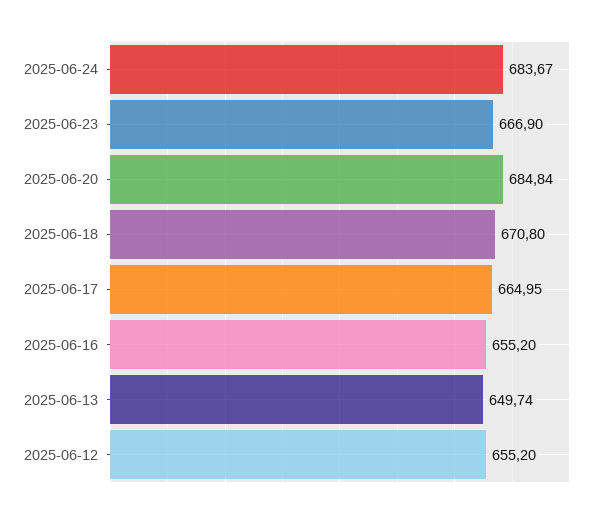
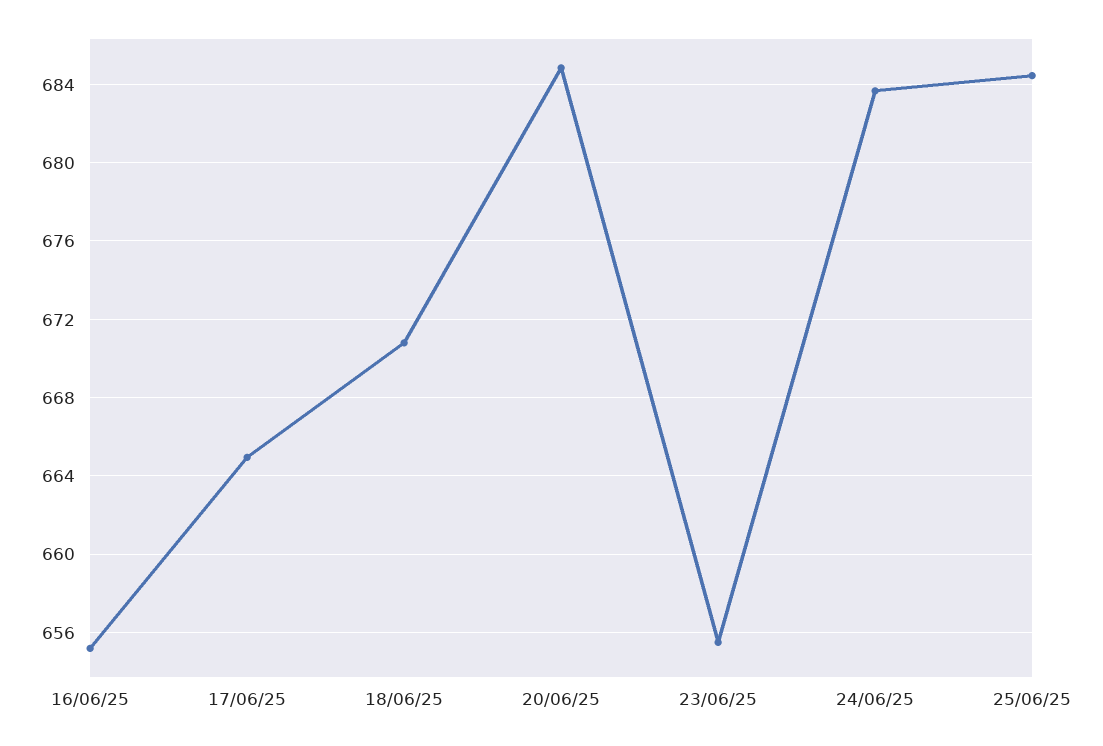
2025-06-23: 666.9 -> 655.5
2025-06-13: 649.74 -> none
2025-06-12: 655.2 -> none
25/06/25: none -> 684.5

